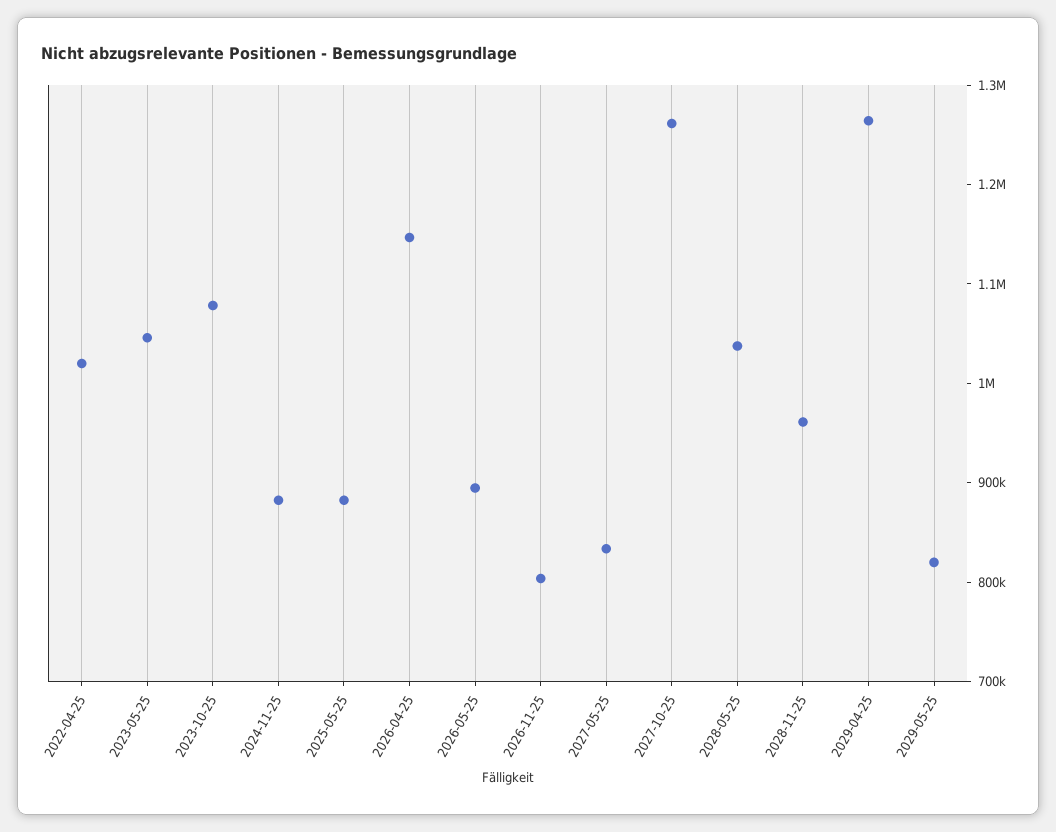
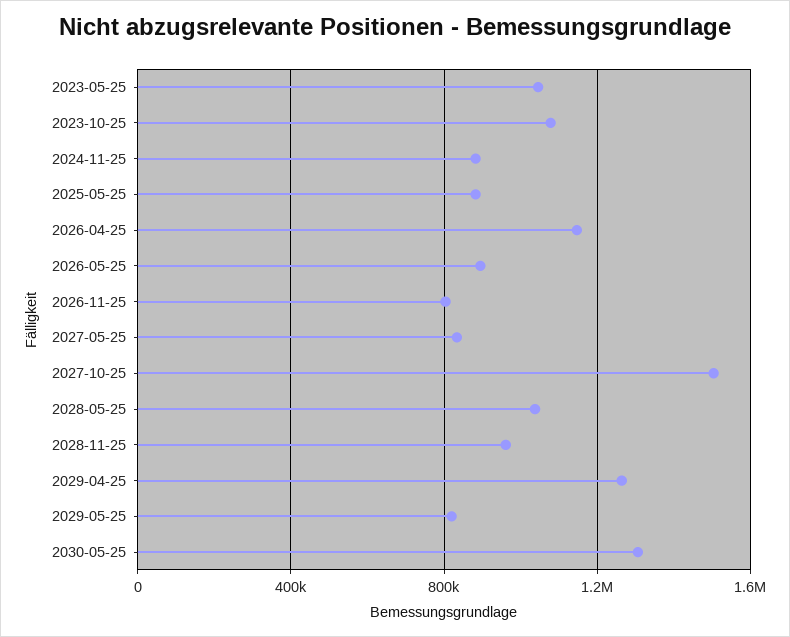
2022-04-25: 1020000 -> none
2027-10-25: 1260000 -> 1500000
2030-05-25: none -> 1300000

